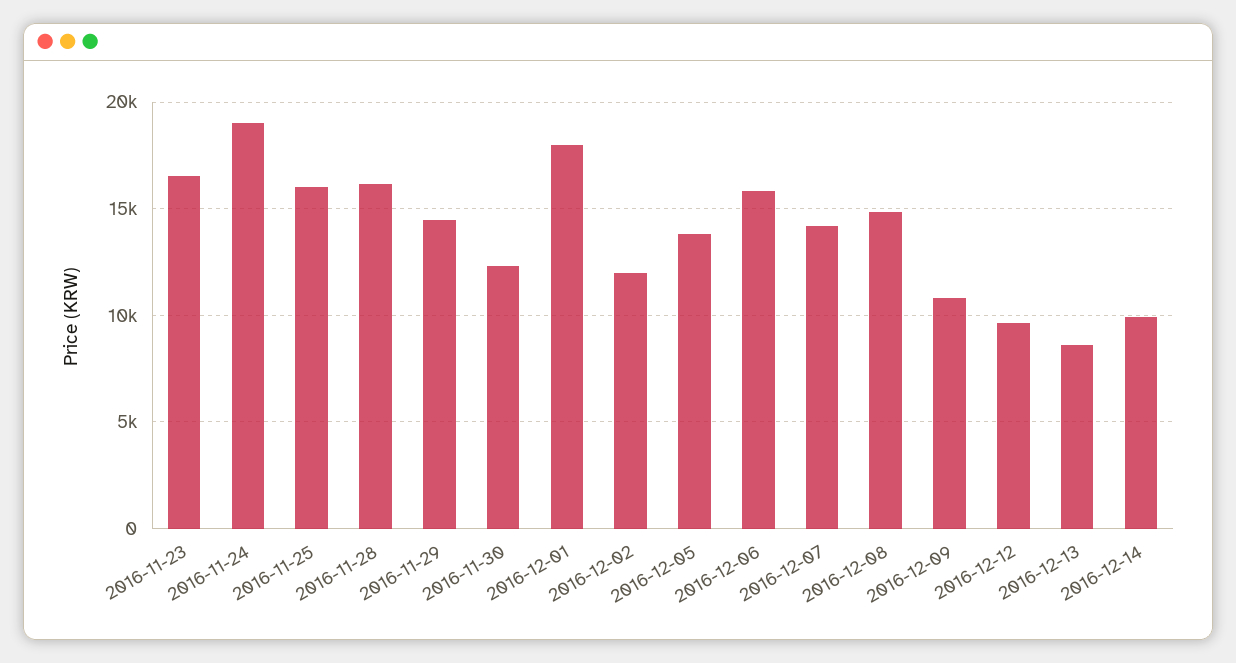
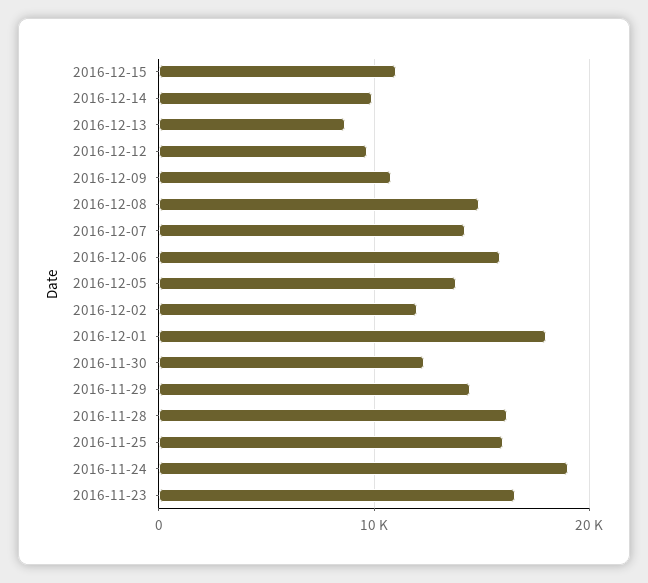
2016-12-15: none -> 11000

